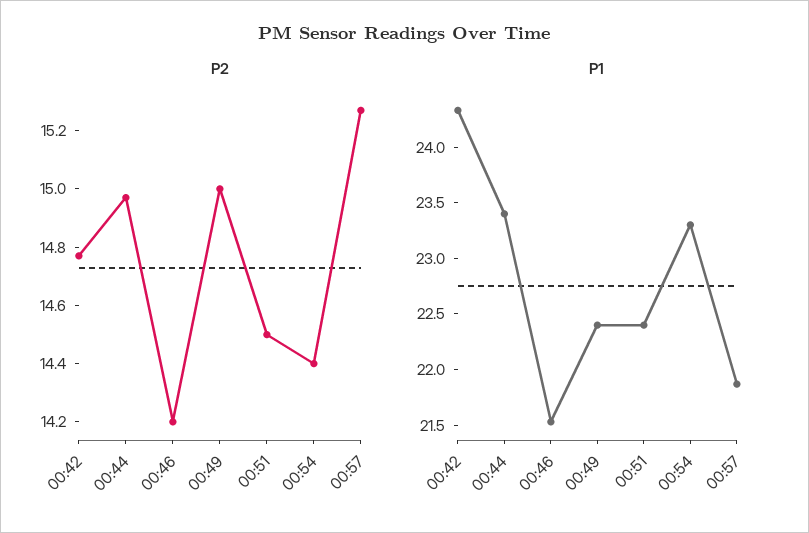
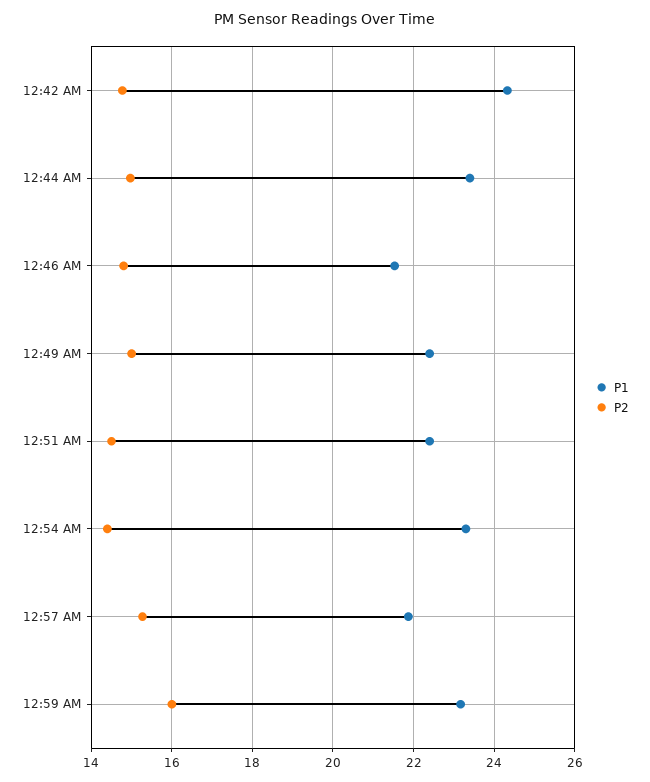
P2, 00:46: 14.2 -> 14.8
P1, 12:59 AM: none -> 23.2
P2, 12:59 AM: none -> 16

